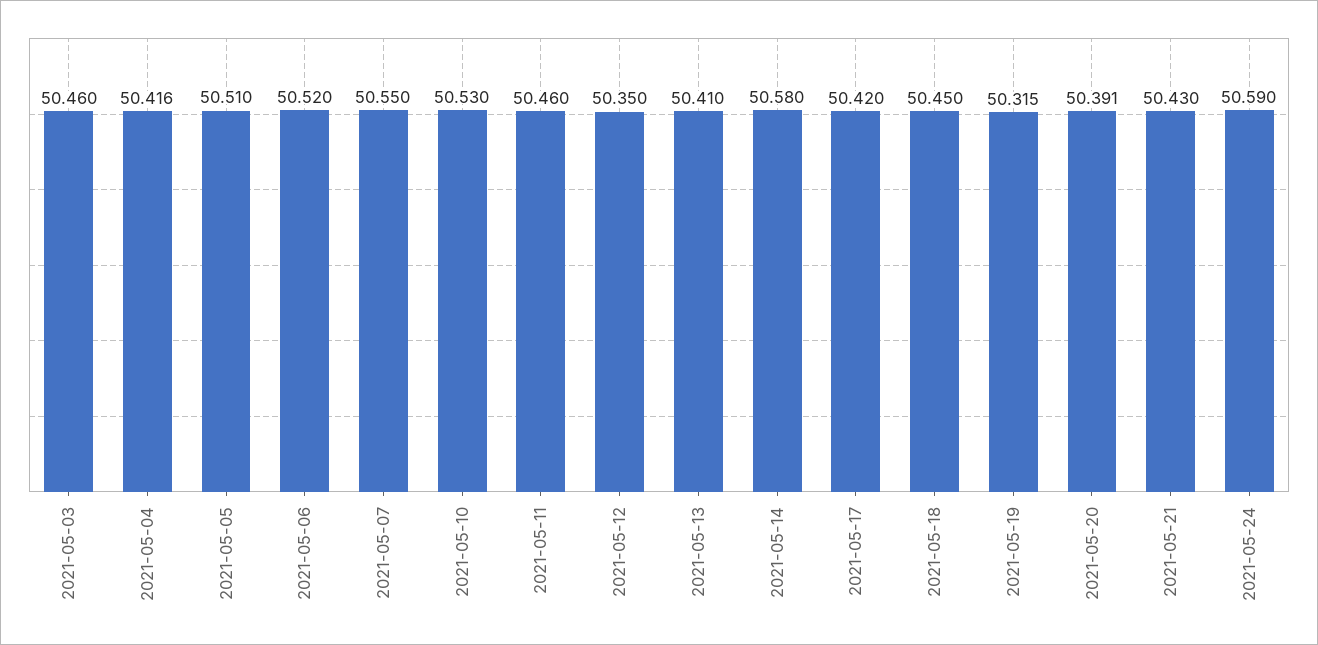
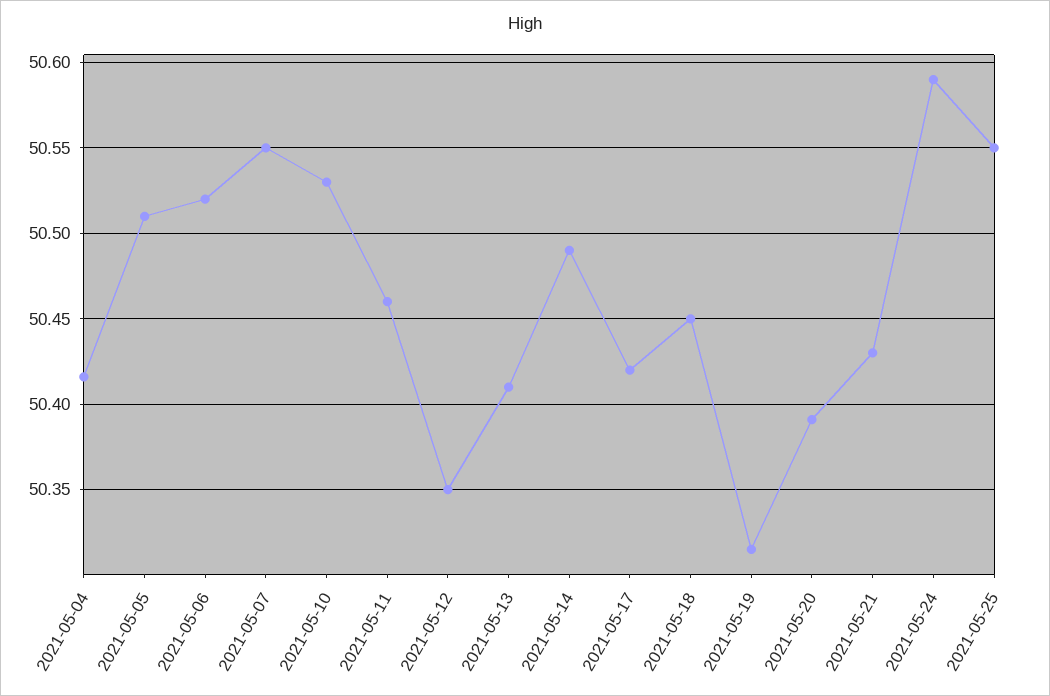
2021-05-03: 50.46 -> none
2021-05-14: 50.58 -> 50.49
2021-05-25: none -> 50.55

